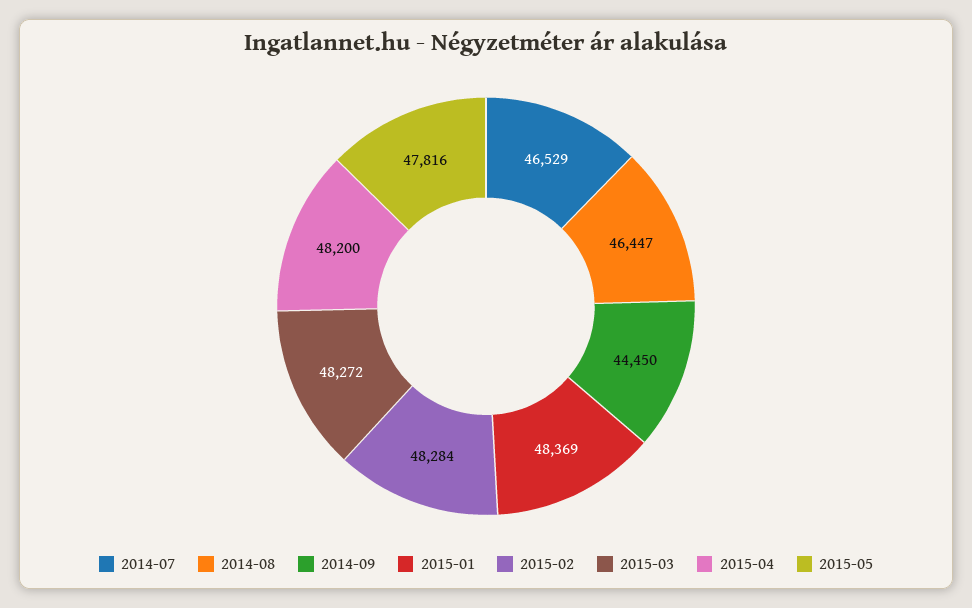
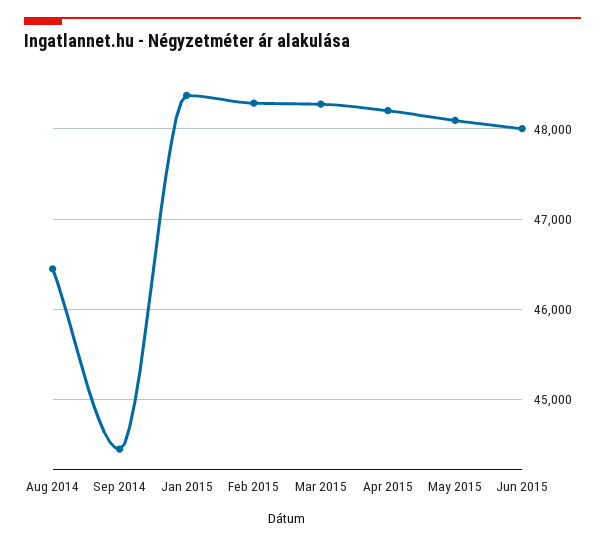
2014-07: 46529 -> none
2015-05: 47816 -> 48100
Jun 2015: none -> 48000

